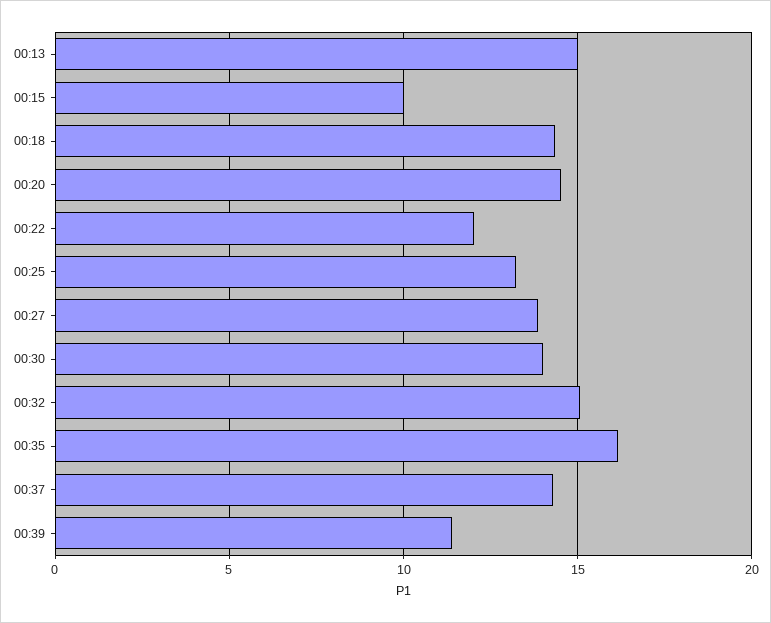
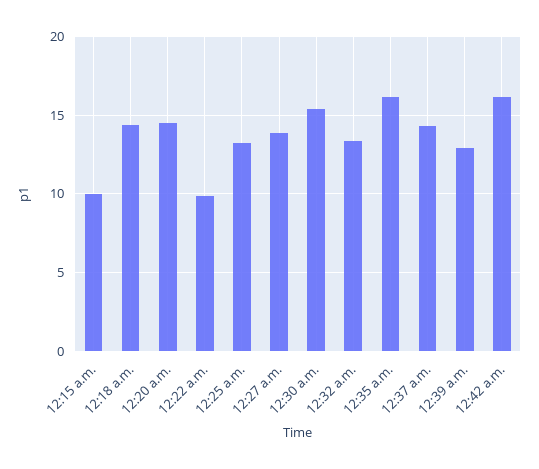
00:13: 15 -> none
00:22: 12 -> 10
00:30: 14 -> 15.5
00:32: 15 -> 13.5
00:39: 11.5 -> 13
12:42 a.m.: none -> 16

